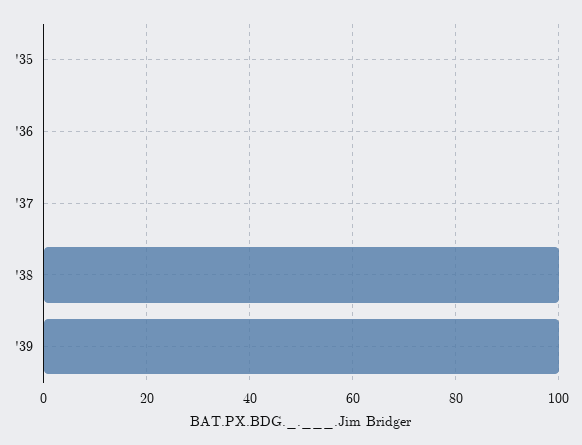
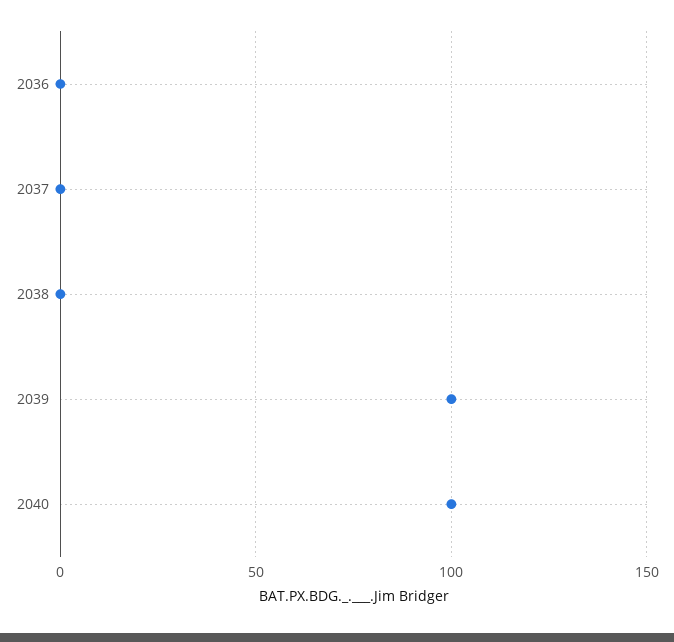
'35: 0 -> none
'38: 100 -> 0
2040: none -> 100

